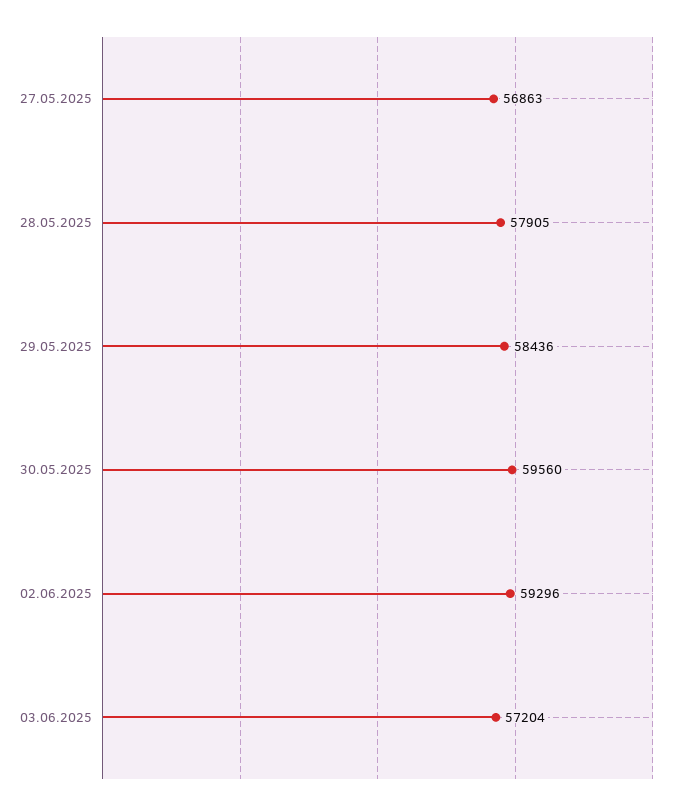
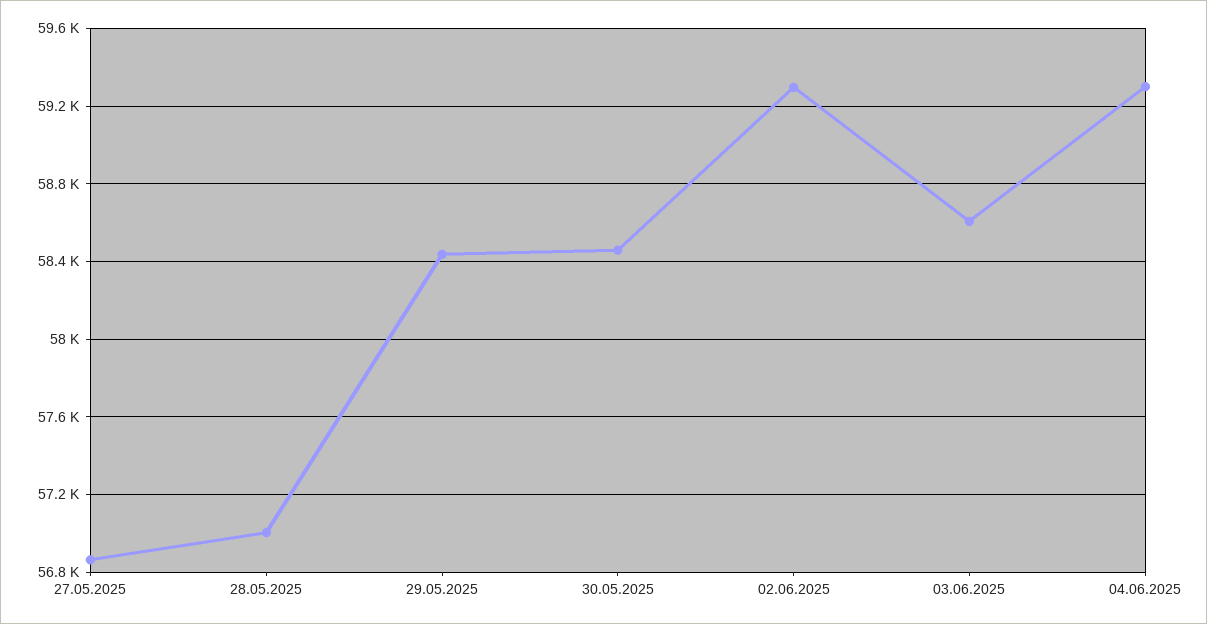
28.05.2025: 57905 -> 57000
30.05.2025: 59560 -> 58450
03.06.2025: 57204 -> 58600
04.06.2025: none -> 59300

